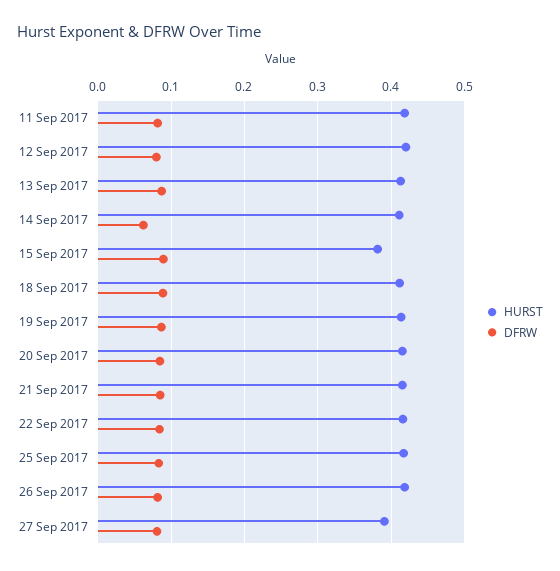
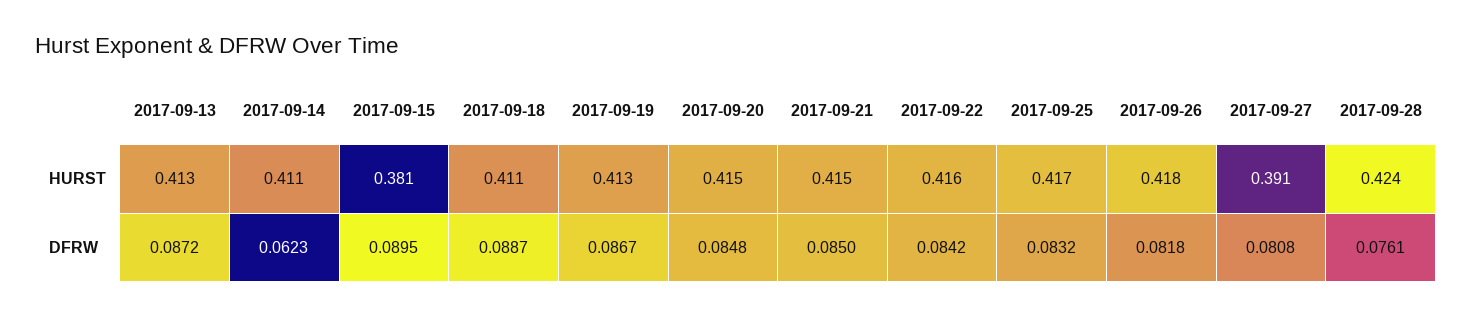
HURST, 11 Sep 2017: 0.42 -> none
DFRW, 11 Sep 2017: 0.08 -> none
HURST, 12 Sep 2017: 0.42 -> none
DFRW, 12 Sep 2017: 0.08 -> none
HURST, 2017-09-28: none -> 0.424
DFRW, 2017-09-28: none -> 0.0761

